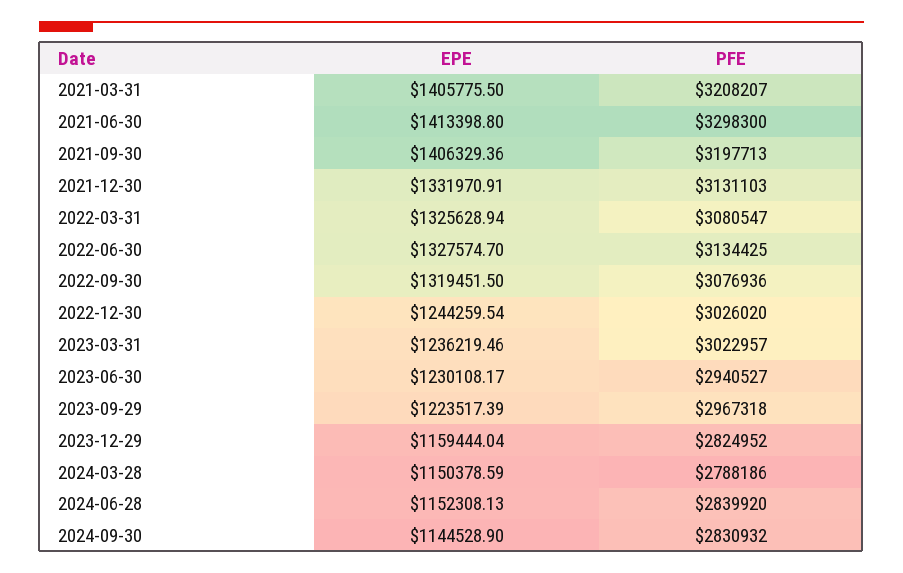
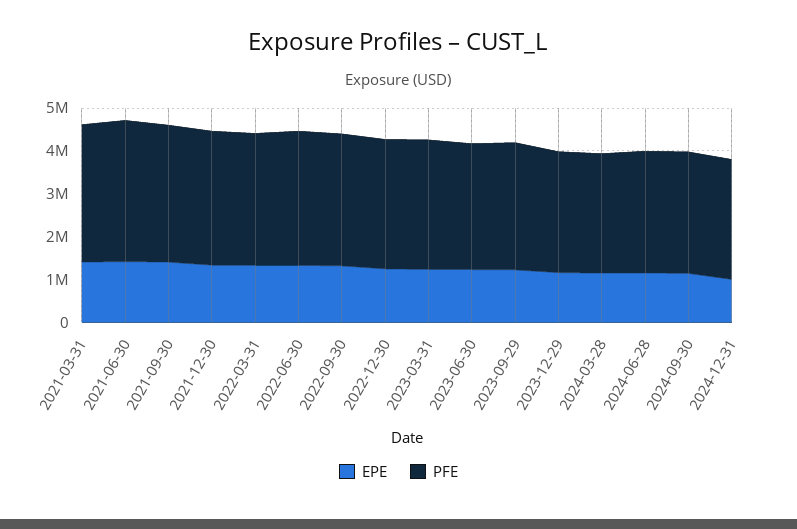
EPE, 2024-12-31: none -> 1000000
PFE, 2024-12-31: none -> 2800000

